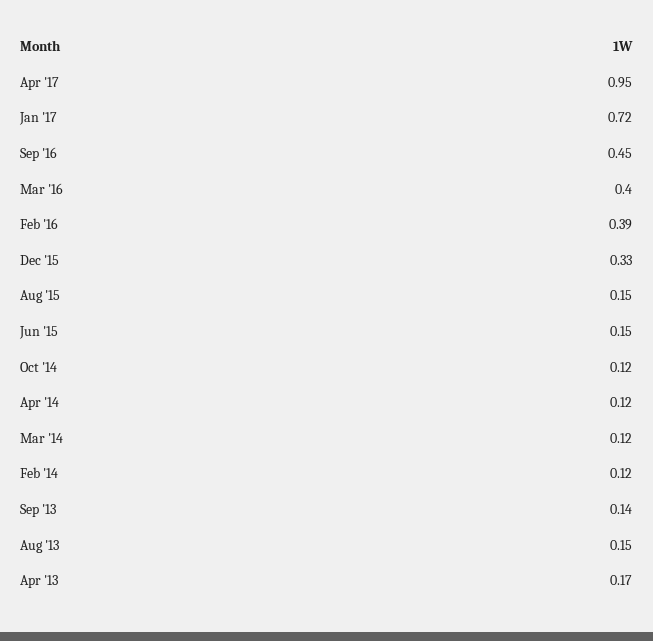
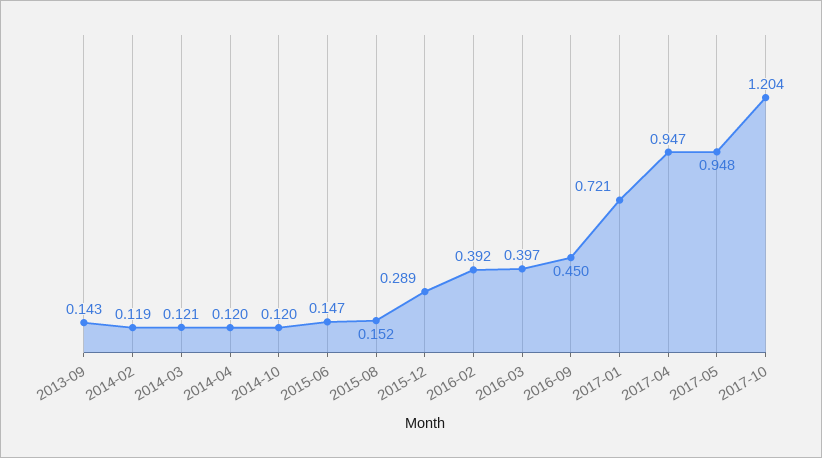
Dec '15: 0.33 -> 0.289
Aug '13: 0.15 -> none
Apr '13: 0.17 -> none
2017-05: none -> 0.948
2017-10: none -> 1.204

